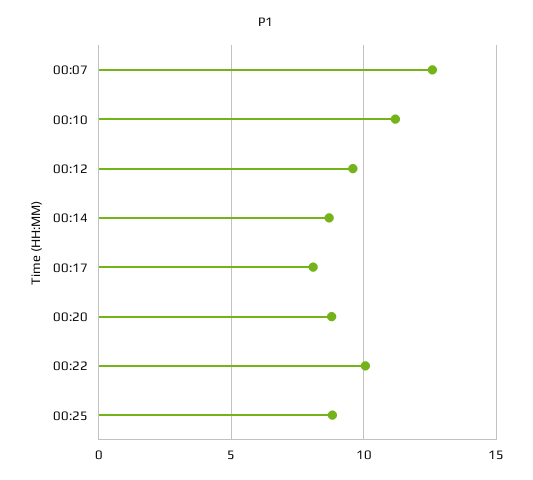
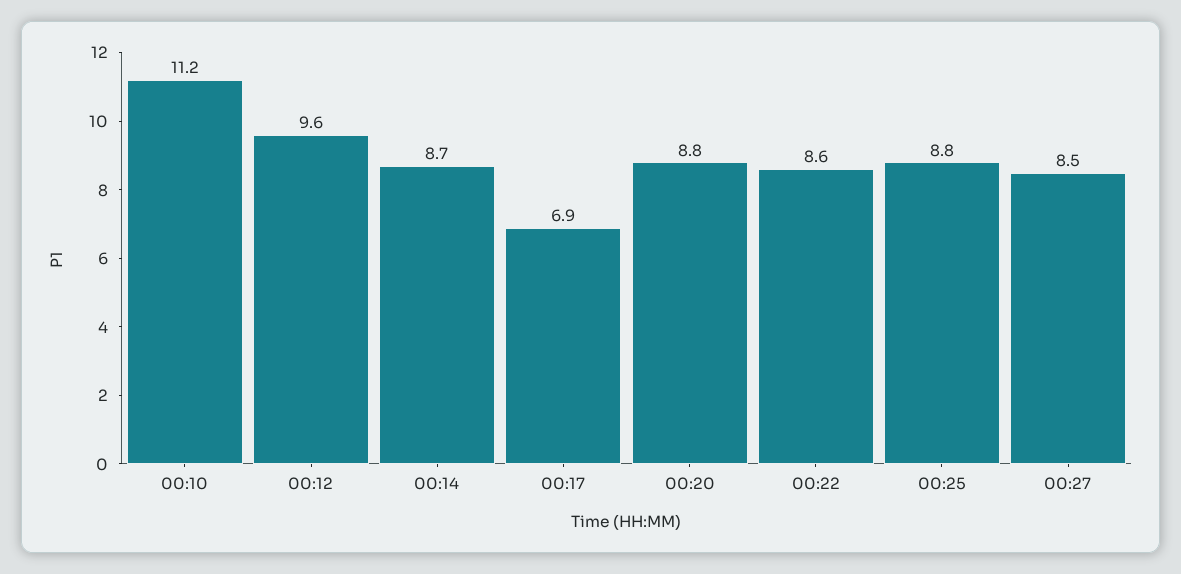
00:07: 12.5 -> none
00:17: 8 -> 6.9
00:22: 10 -> 8.6
00:27: none -> 8.5

